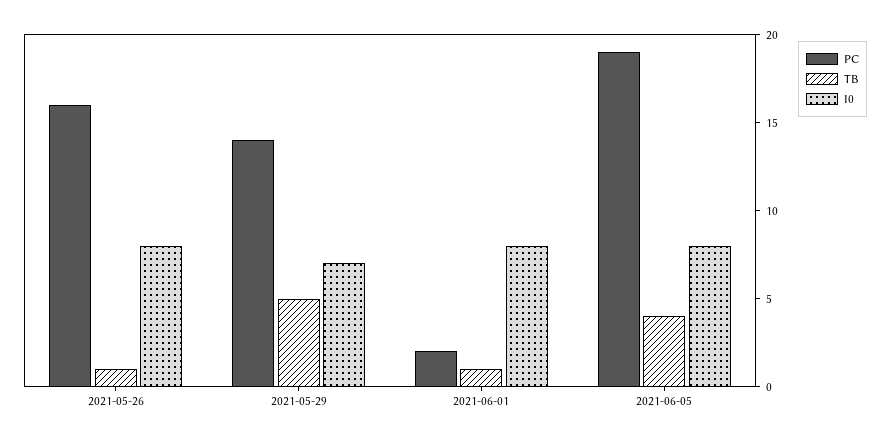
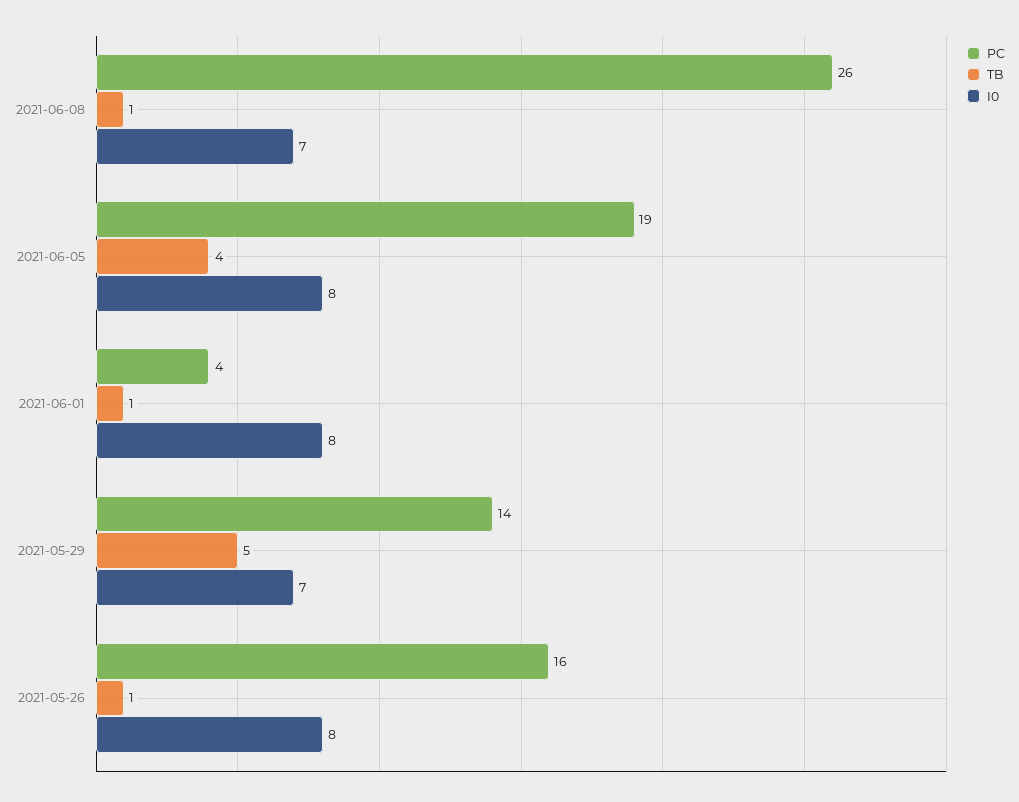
PC, 2021-06-01: 2 -> 4
PC, 2021-06-08: none -> 26
TB, 2021-06-08: none -> 1
I0, 2021-06-08: none -> 7

